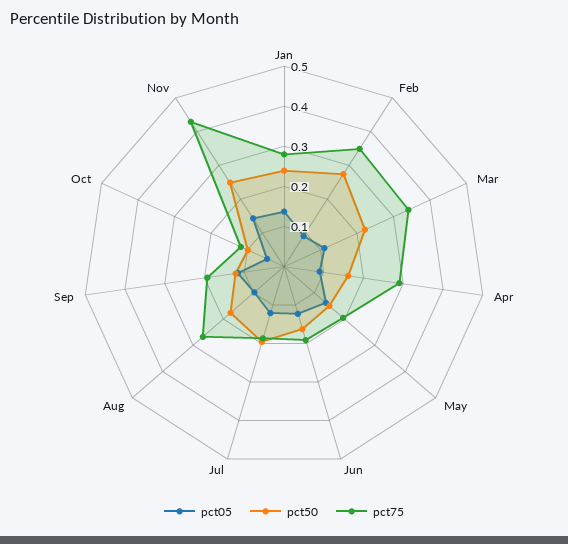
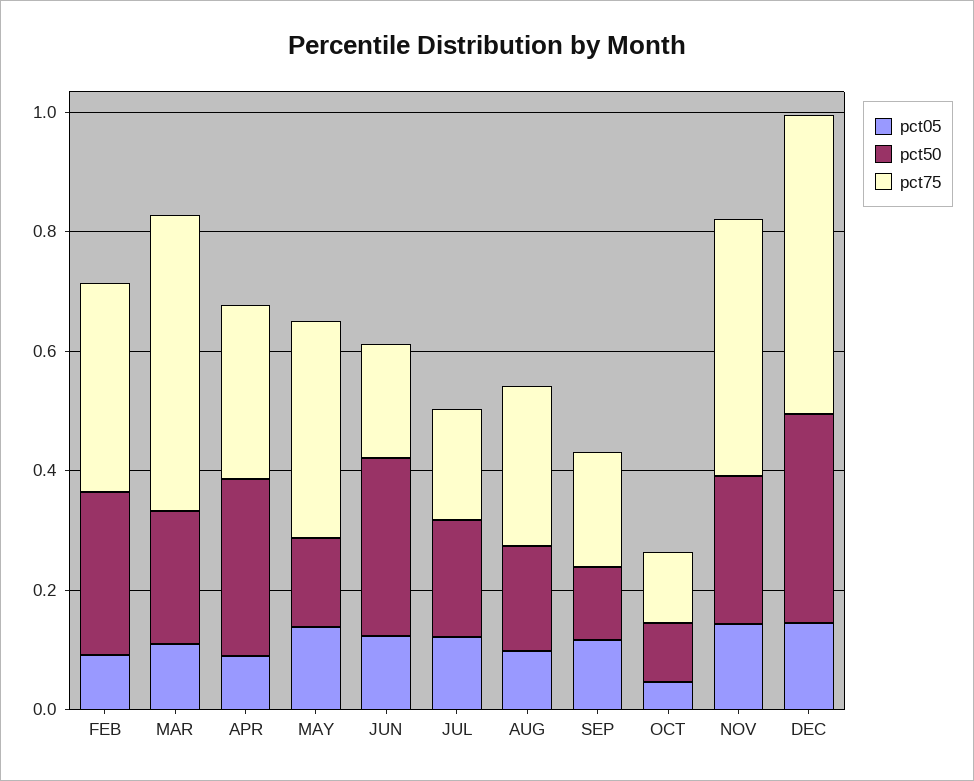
pct05, Jan: 0.14 -> none
pct50, Jan: 0.24 -> none
pct75, Jan: 0.28 -> none
pct75, Mar: 0.34 -> 0.5
pct50, Apr: 0.16 -> 0.3
pct75, May: 0.2 -> 0.35
pct50, Jun: 0.16 -> 0.3
pct05, DEC: none -> 0.15
pct50, DEC: none -> 0.35
pct75, DEC: none -> 0.5

